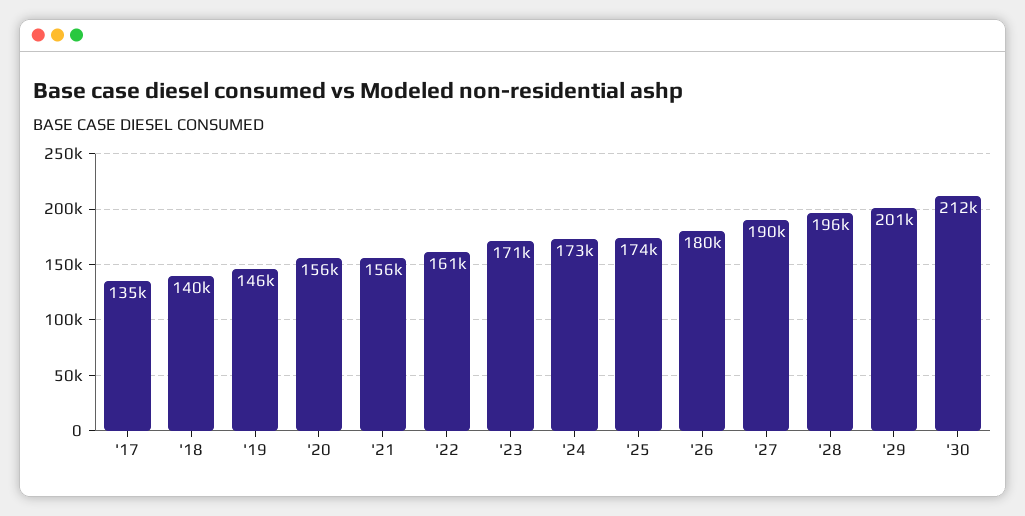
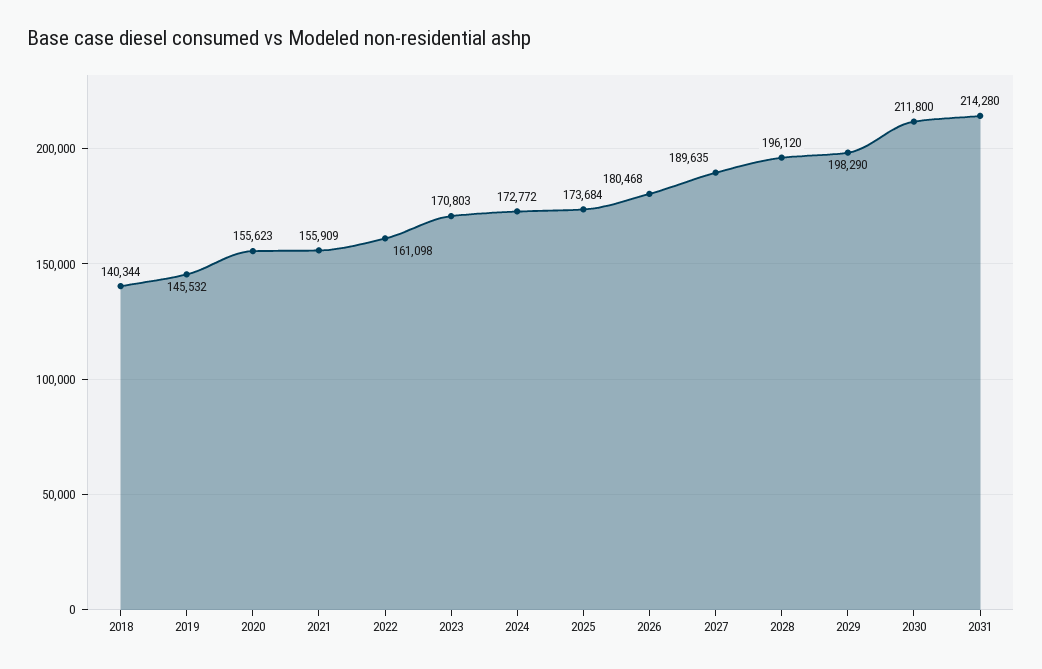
'17: 135000 -> none
'29: 201000 -> 198290
2031: none -> 214280

